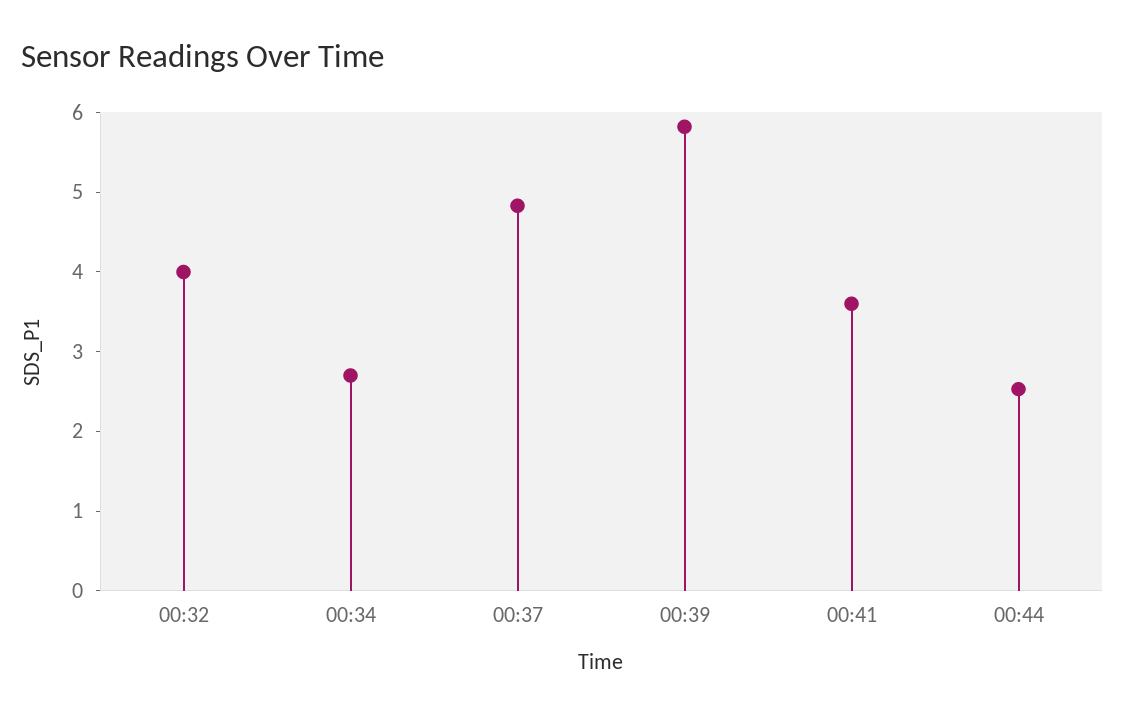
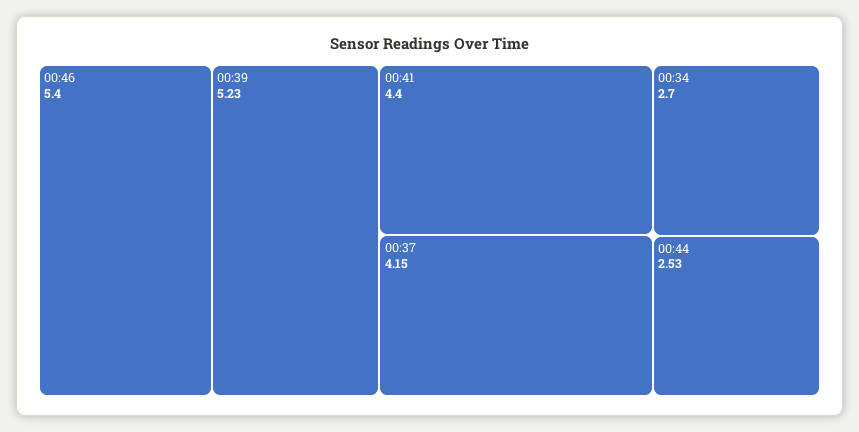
00:32: 4 -> none
00:37: 4.8 -> 4.15
00:39: 5.8 -> 5.23
00:41: 3.6 -> 4.4
00:46: none -> 5.4

